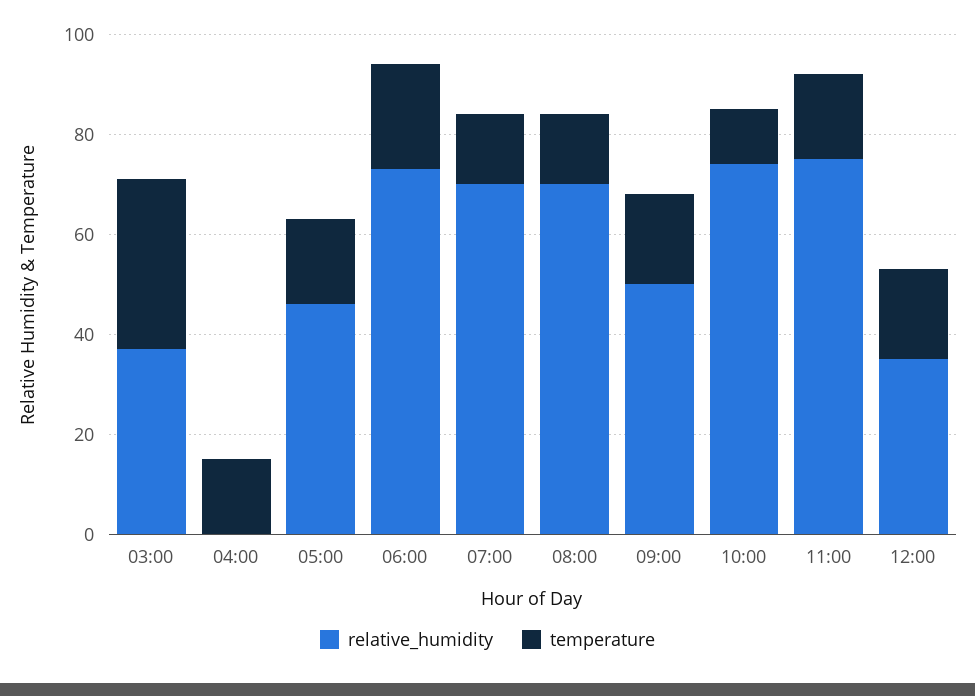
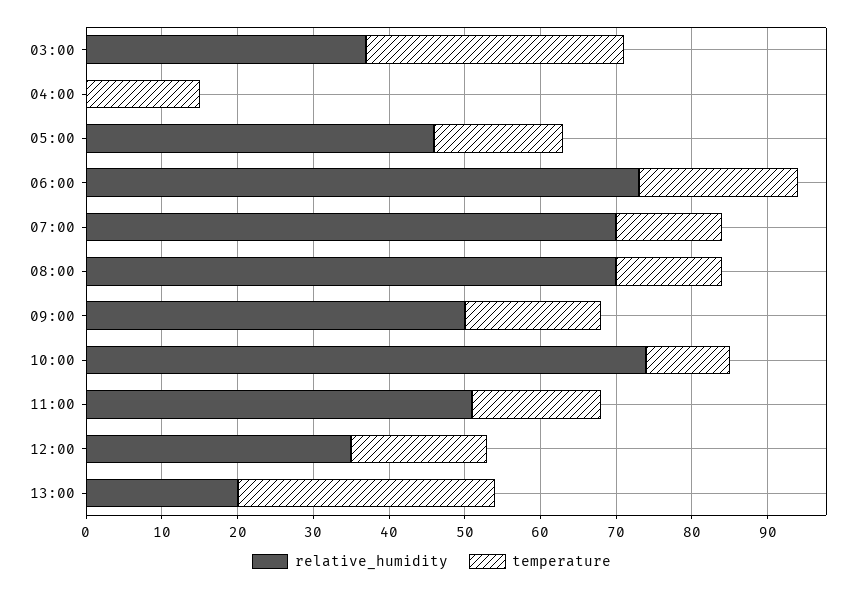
relative_humidity, 11:00: 75 -> 50
relative_humidity, 13:00: none -> 20
temperature, 13:00: none -> 35

